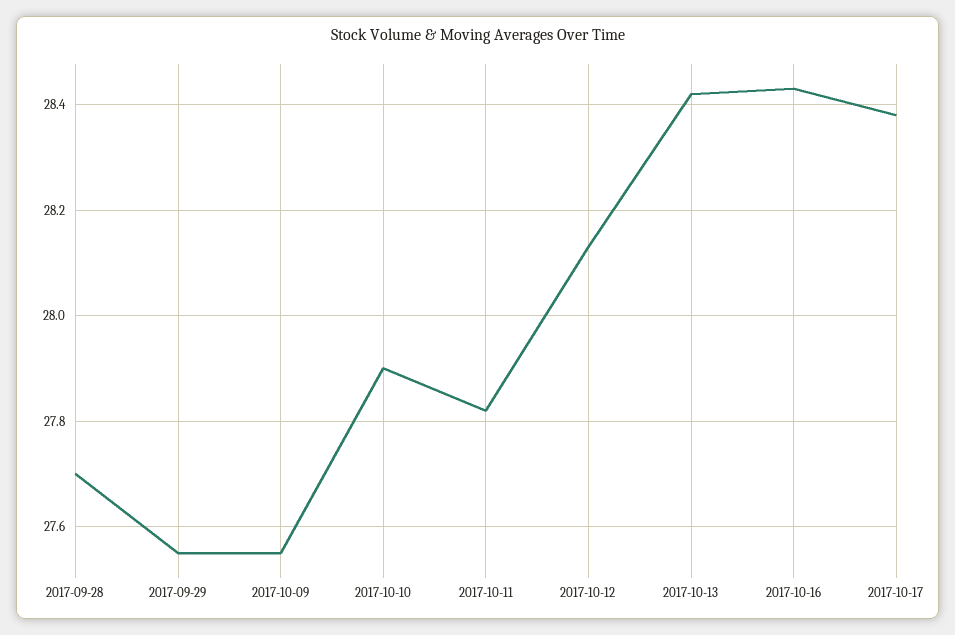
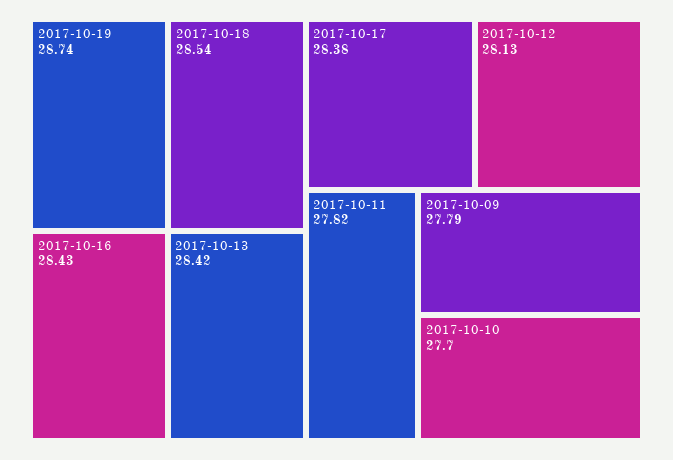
2017-09-28: 27.7 -> none
2017-09-29: 27.55 -> none
2017-10-09: 27.55 -> 27.79
2017-10-10: 27.9 -> 27.7
2017-10-19: none -> 28.74
2017-10-18: none -> 28.54

